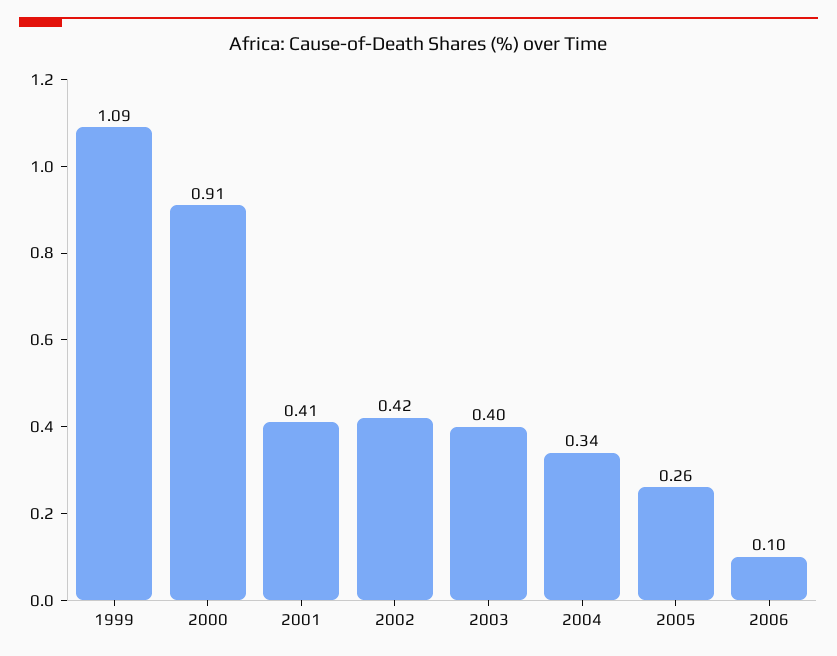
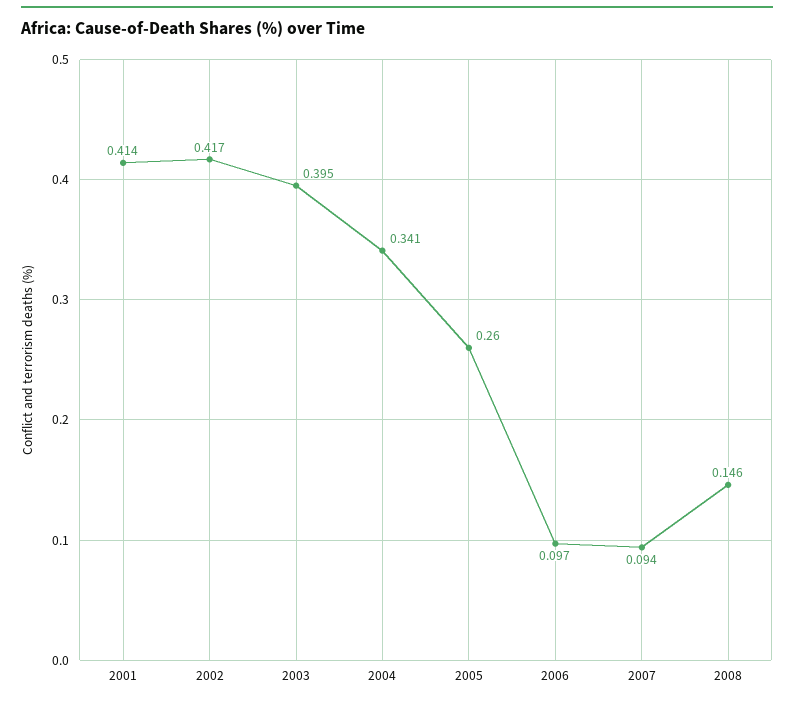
1999: 1.09 -> none
2000: 0.91 -> none
2007: none -> 0.094
2008: none -> 0.146

